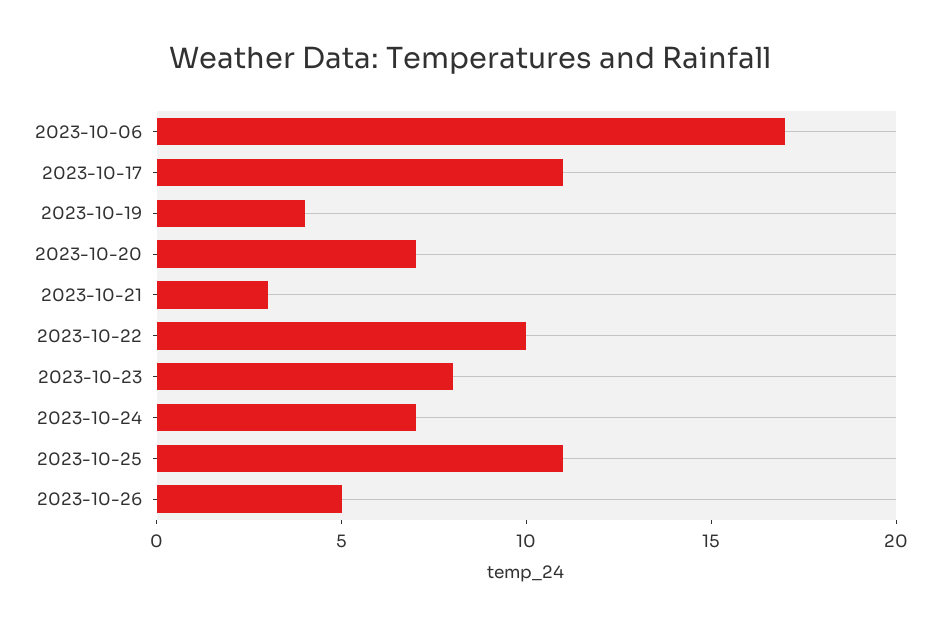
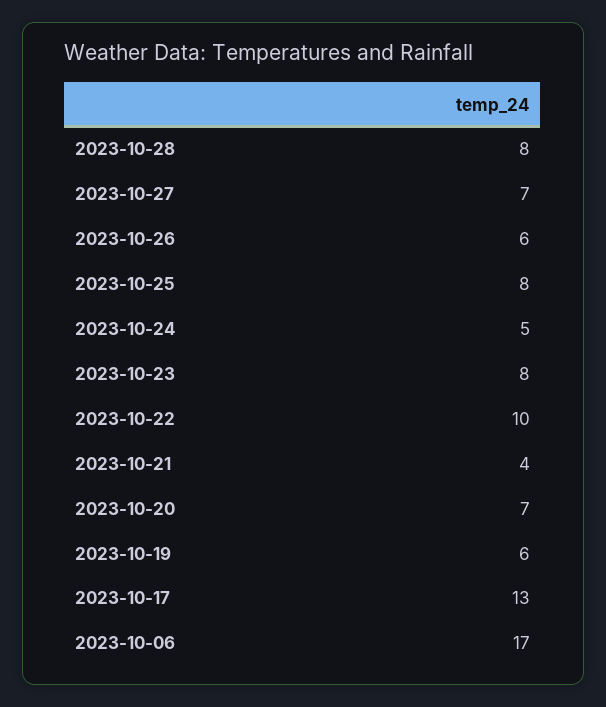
2023-10-17: 11 -> 13
2023-10-19: 4 -> 6
2023-10-21: 3 -> 4
2023-10-24: 7 -> 5
2023-10-25: 11 -> 8
2023-10-26: 5 -> 6
2023-10-28: none -> 8
2023-10-27: none -> 7

